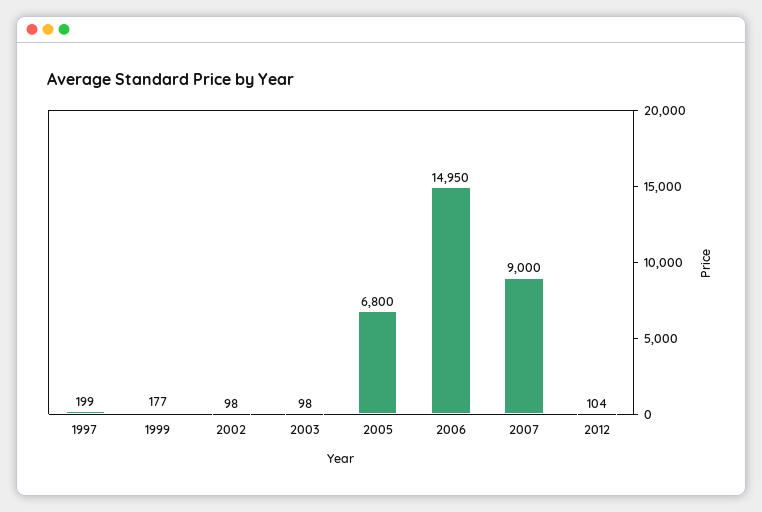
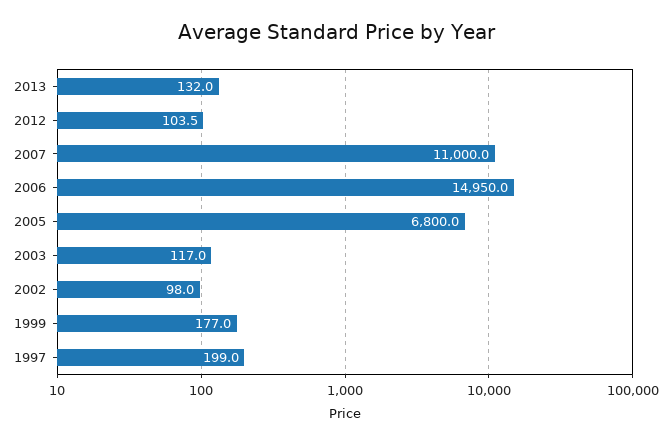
2003: 98 -> 117
2007: 9000 -> 11000
2013: none -> 132

